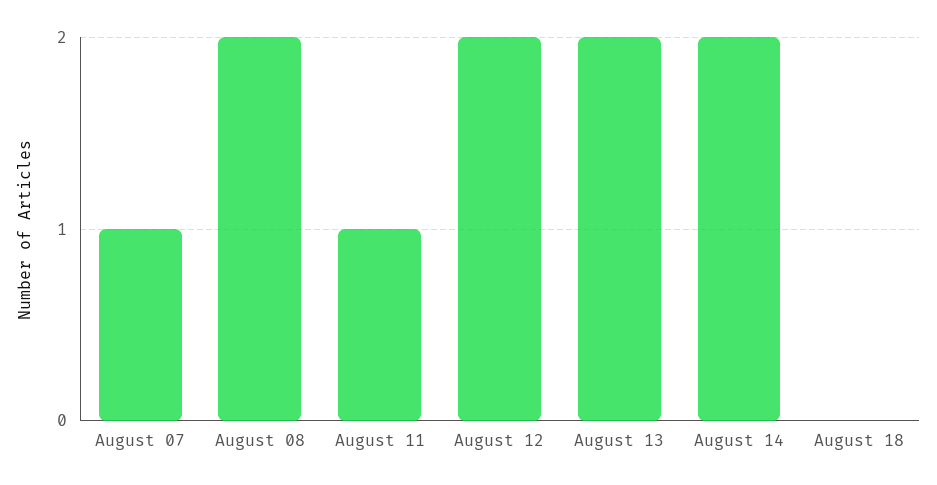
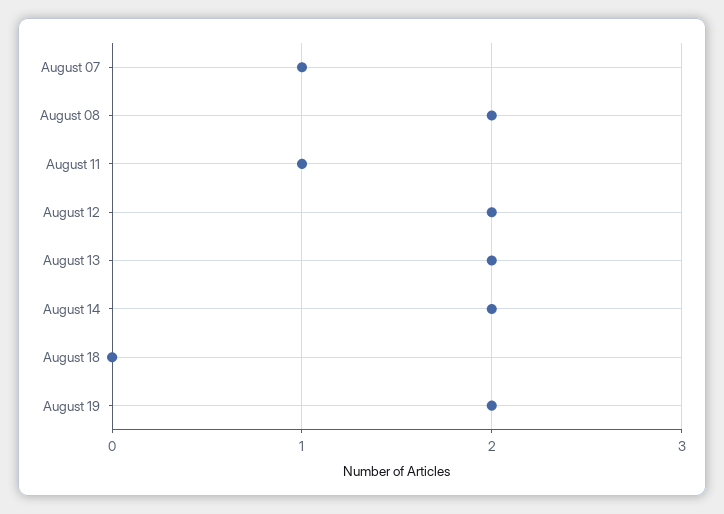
August 19: none -> 2

